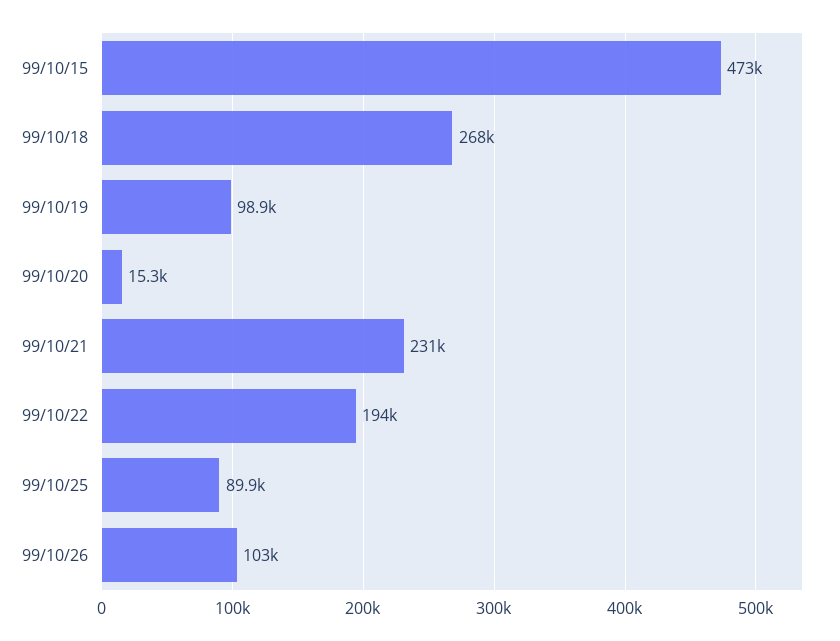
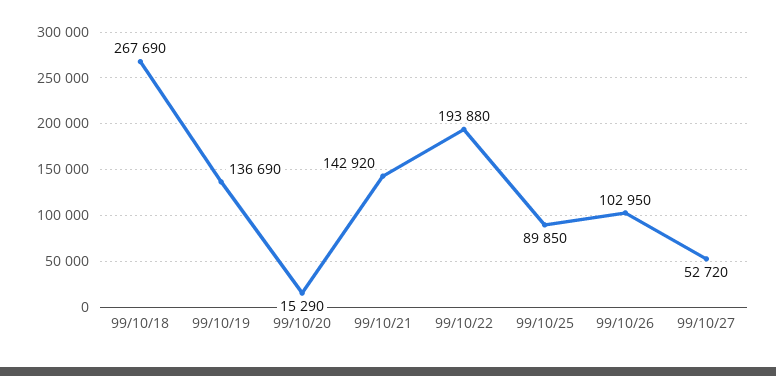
99/10/15: 473000 -> none
99/10/19: 98900 -> 136690
99/10/21: 231000 -> 142920
99/10/27: none -> 52720

